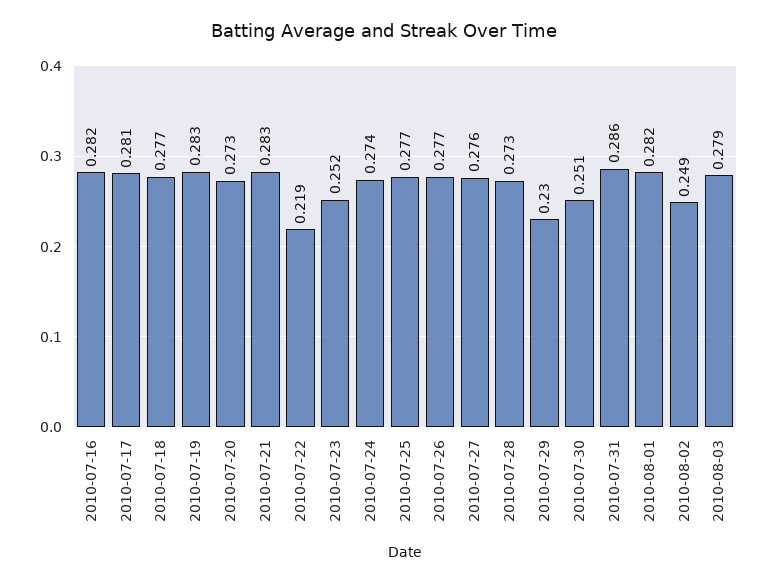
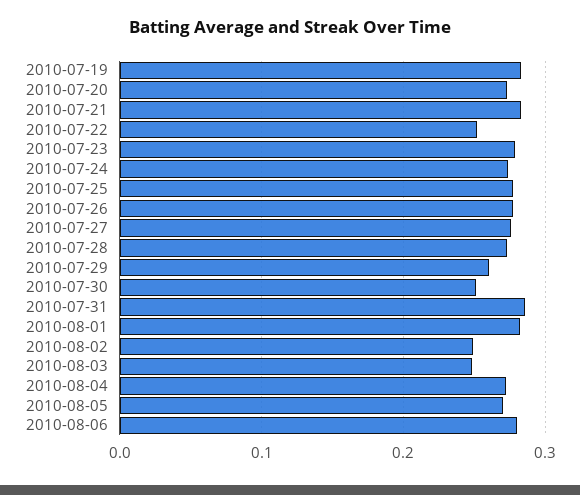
2010-07-16: 0.282 -> none
2010-07-17: 0.281 -> none
2010-07-18: 0.277 -> none
2010-07-22: 0.219 -> 0.25
2010-07-23: 0.252 -> 0.28
2010-07-29: 0.23 -> 0.26
2010-08-03: 0.279 -> 0.25
2010-08-04: none -> 0.27
2010-08-05: none -> 0.27
2010-08-06: none -> 0.28

